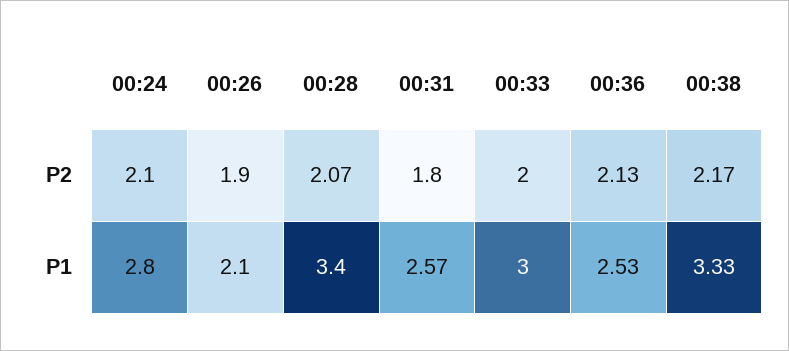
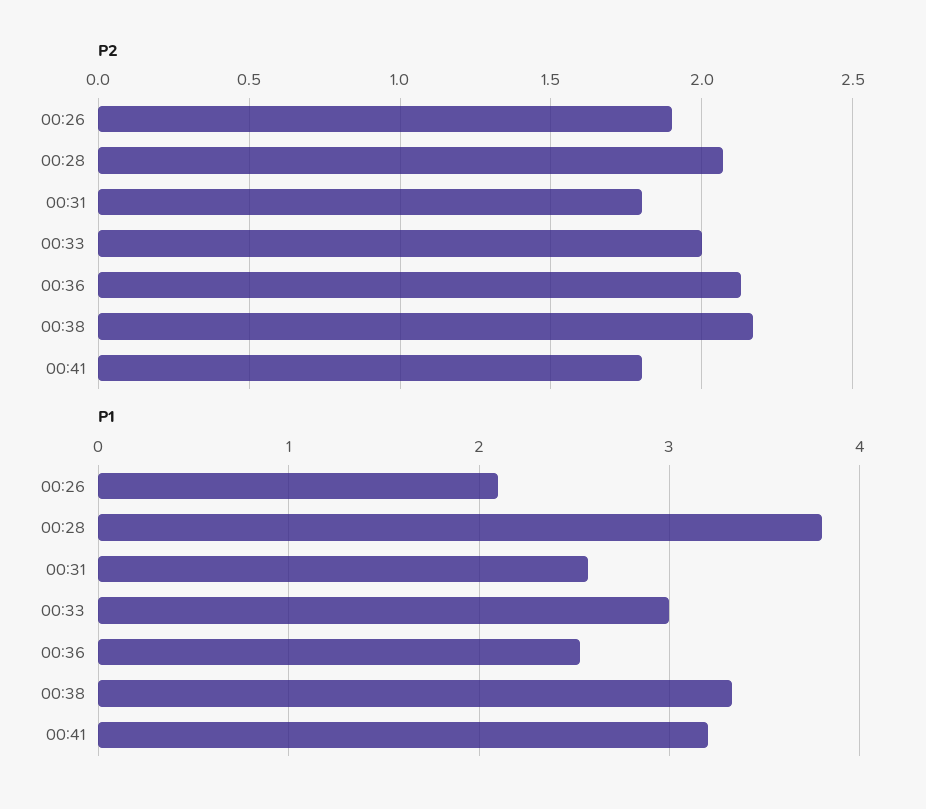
P2, 00:24: 2.1 -> none
P1, 00:24: 2.8 -> none
P1, 00:28: 3.4 -> 3.8
P2, 00:41: none -> 1.8
P1, 00:41: none -> 3.2

